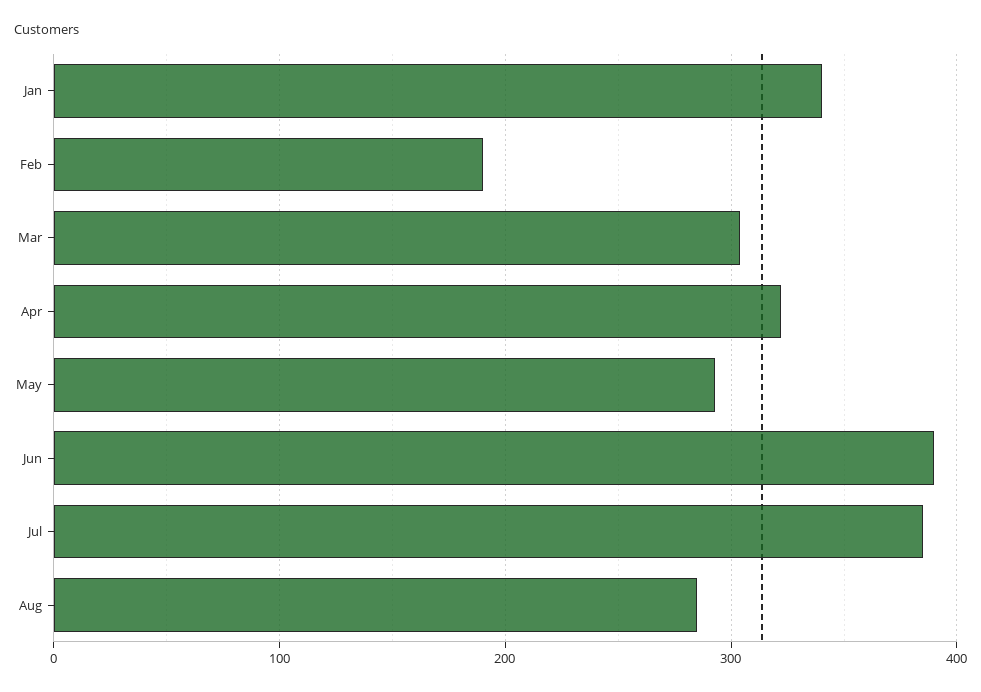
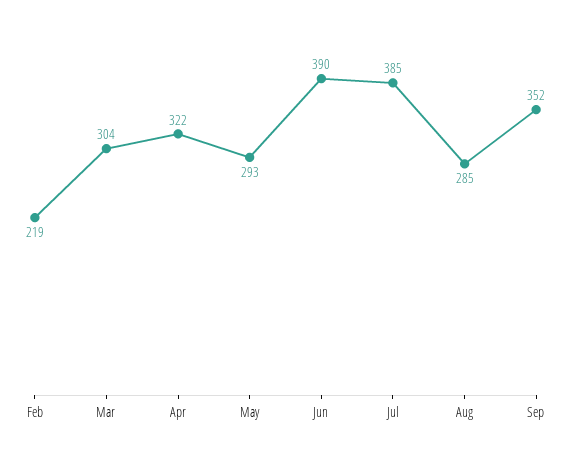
Jan: 340 -> none
Feb: 190 -> 219
Sep: none -> 352

